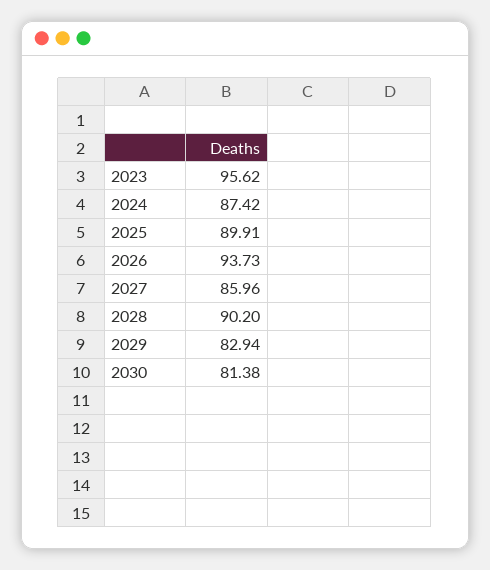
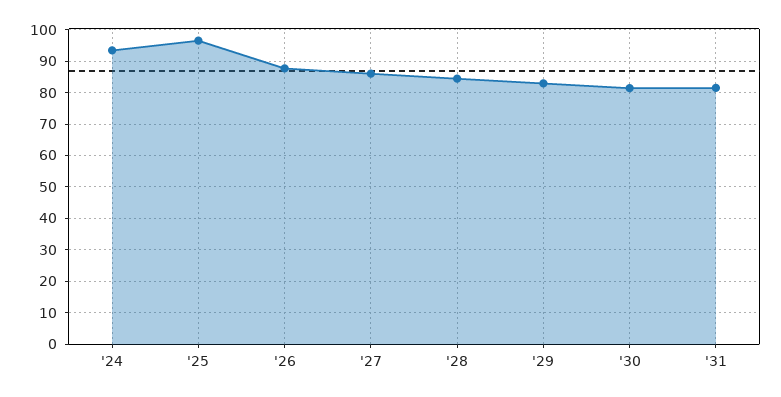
2023: 95.62 -> none
2024: 87.42 -> 94
2025: 89.91 -> 96
2026: 93.73 -> 88
2028: 90.2 -> 84
'31: none -> 82

